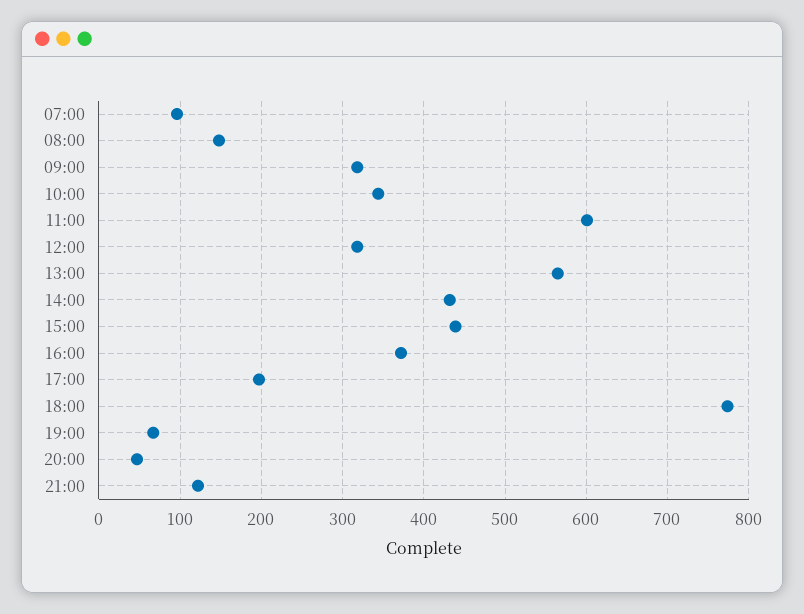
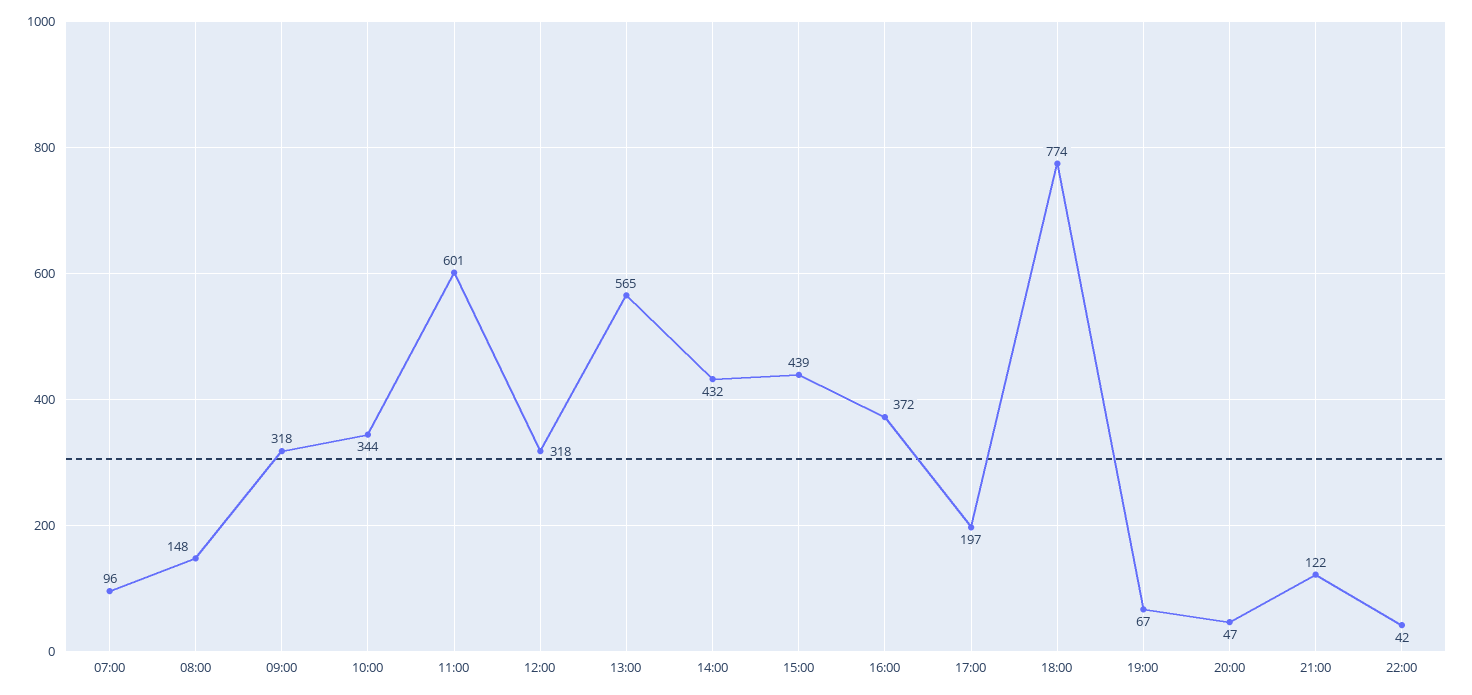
22:00: none -> 42

